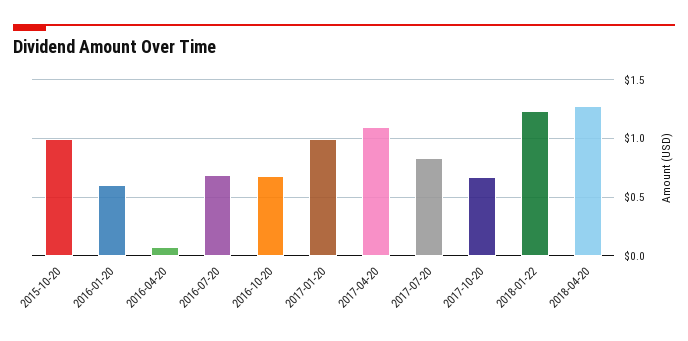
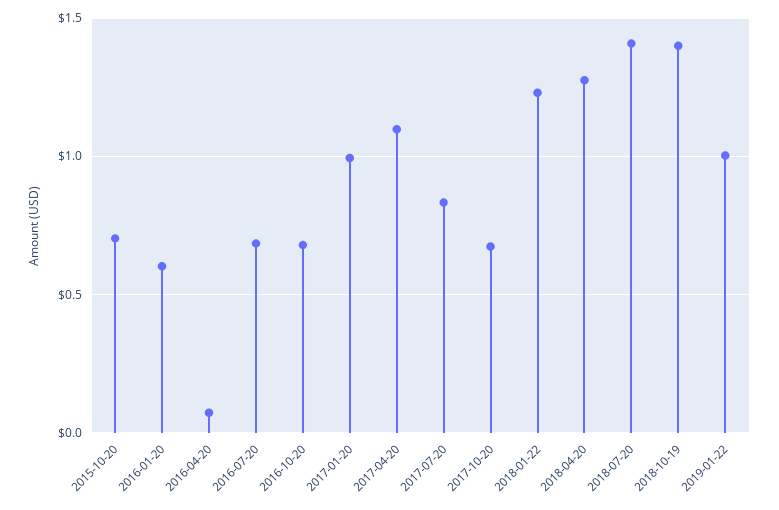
2015-10-20: 1 -> 0.7
2018-07-20: none -> 1.4
2018-10-19: none -> 1.4
2019-01-22: none -> 1

